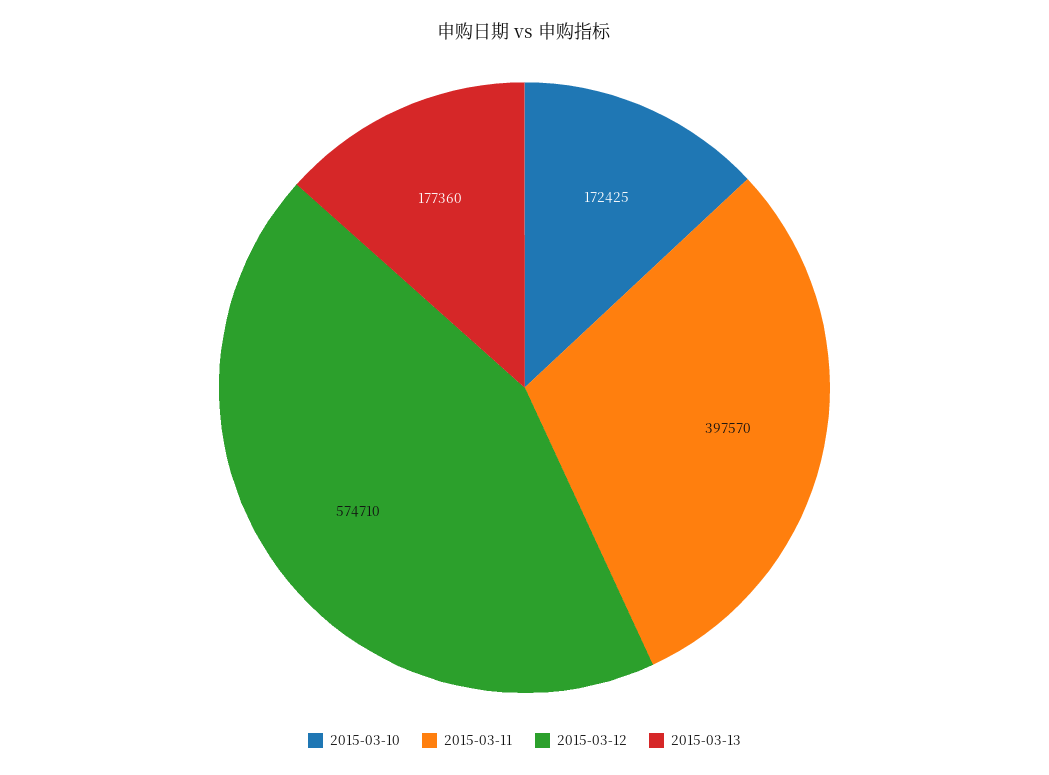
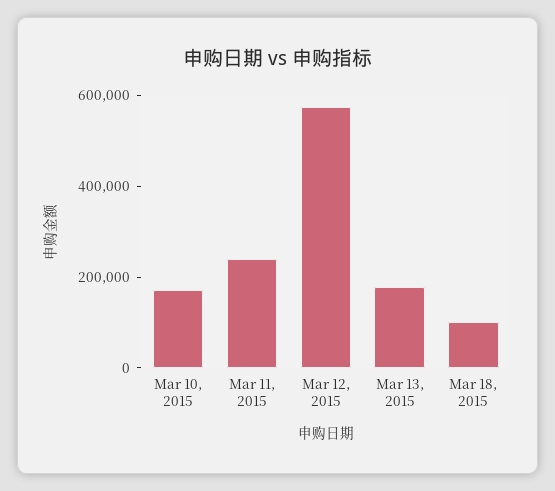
2015-03-11: 397570 -> 250000
Mar 18, 2015: none -> 100000

